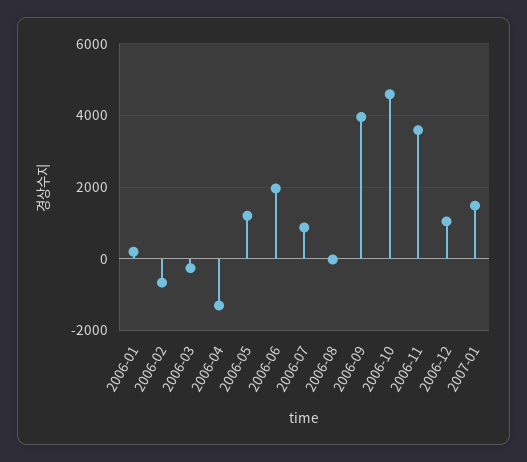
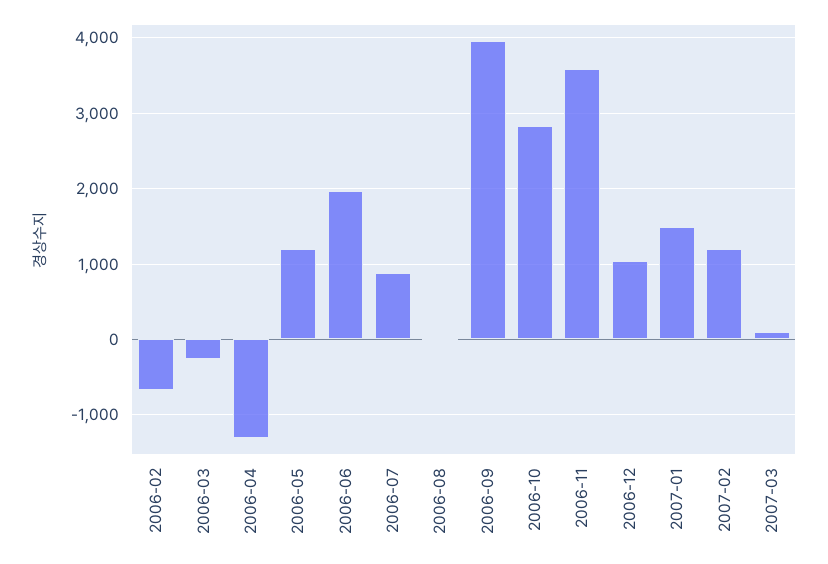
2006-01: 200 -> none
2006-10: 4600 -> 2800
2007-02: none -> 1200
2007-03: none -> 100

